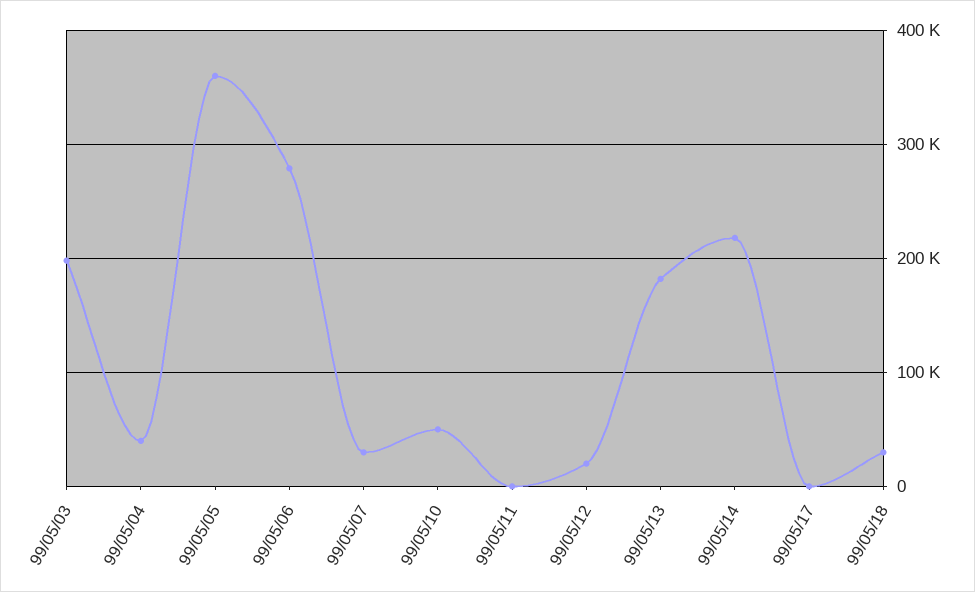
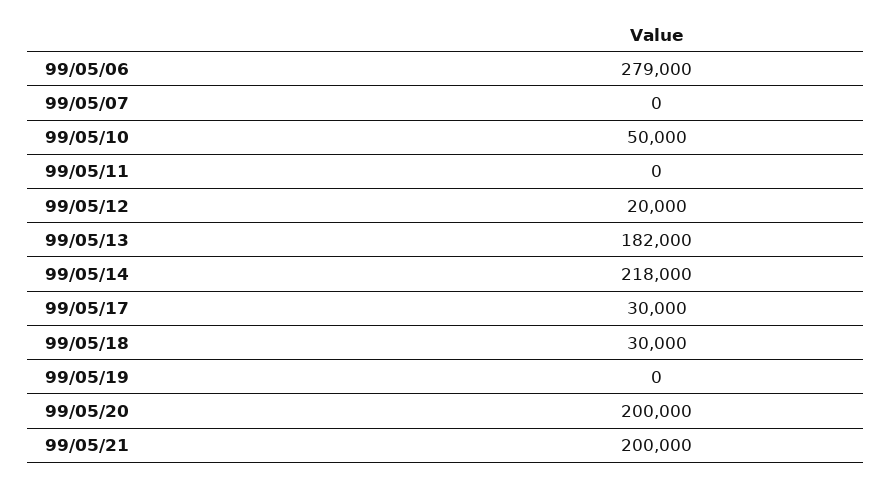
99/05/03: 200000 -> none
99/05/04: 40000 -> none
99/05/05: 360000 -> none
99/05/07: 30000 -> 0
99/05/17: 0 -> 30000
99/05/19: none -> 0
99/05/20: none -> 200000
99/05/21: none -> 200000

